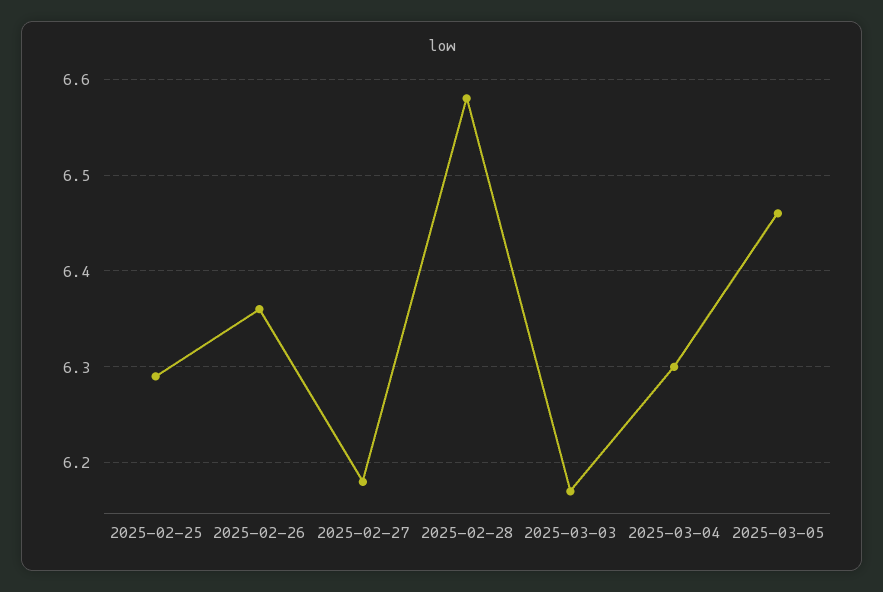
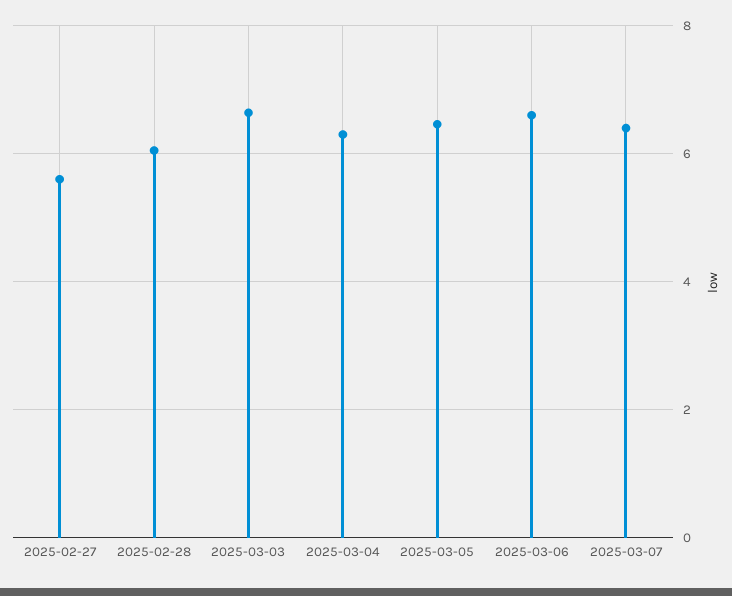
2025-02-25: 6.29 -> none
2025-02-26: 6.36 -> none
2025-02-27: 6.18 -> 5.6
2025-02-28: 6.58 -> 6
2025-03-03: 6.17 -> 6.6
2025-03-06: none -> 6.6
2025-03-07: none -> 6.4

